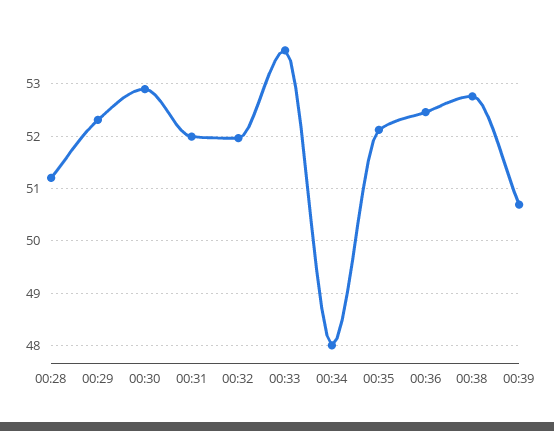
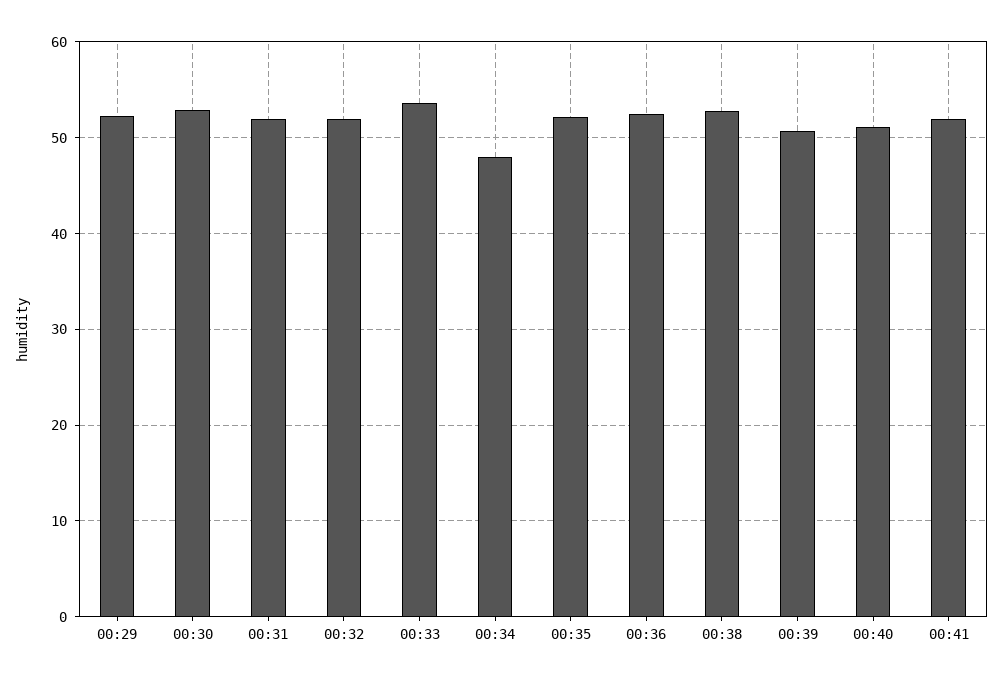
00:28: 51.2 -> none
00:40: none -> 51
00:41: none -> 52

